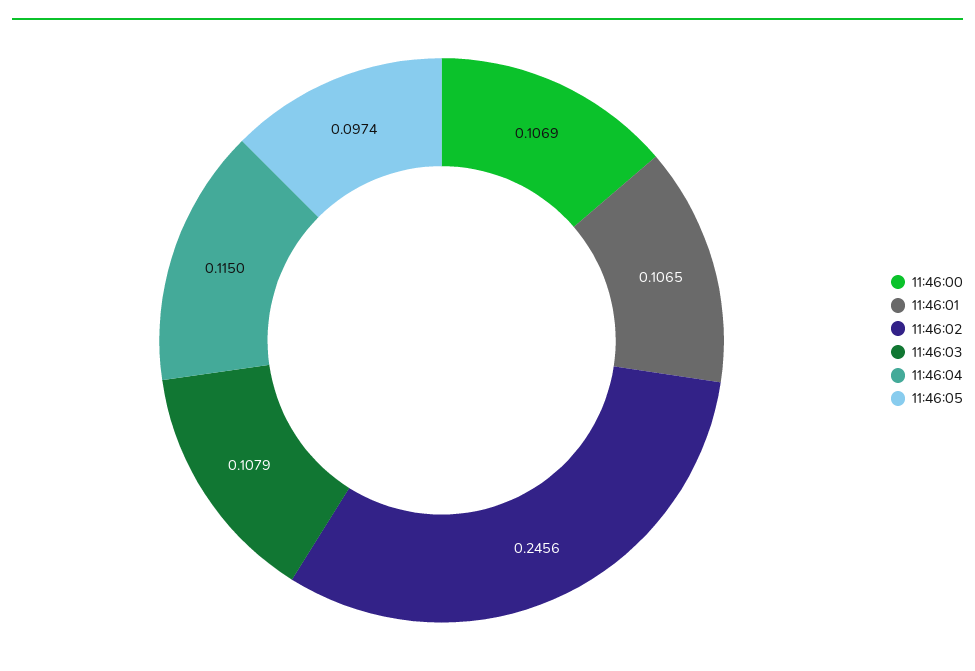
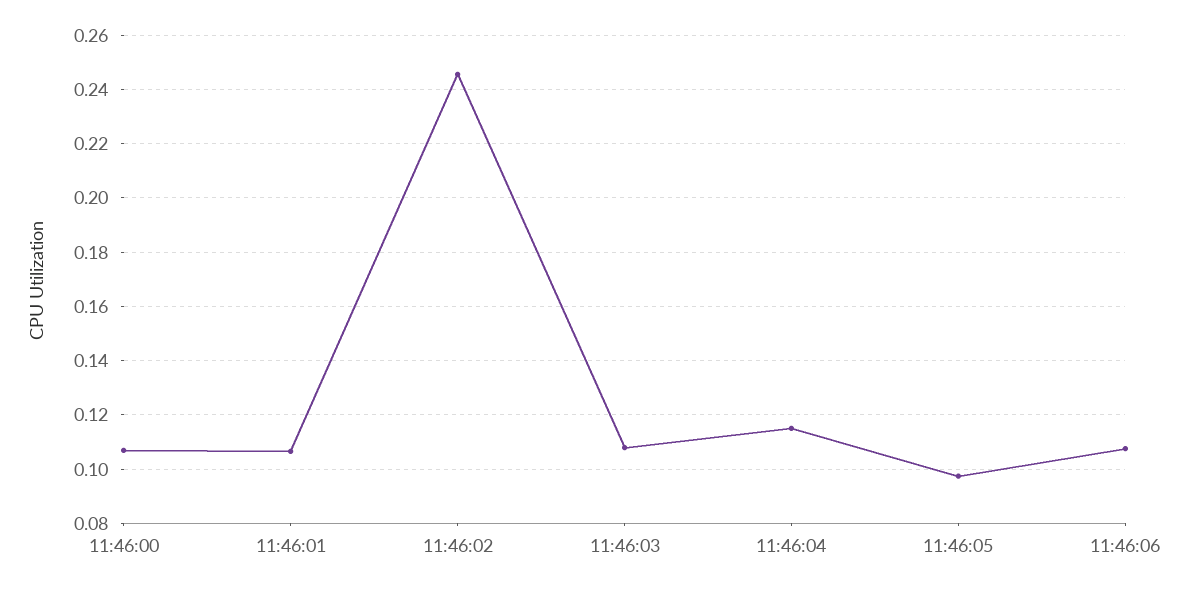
11:46:06: none -> 0.1075

